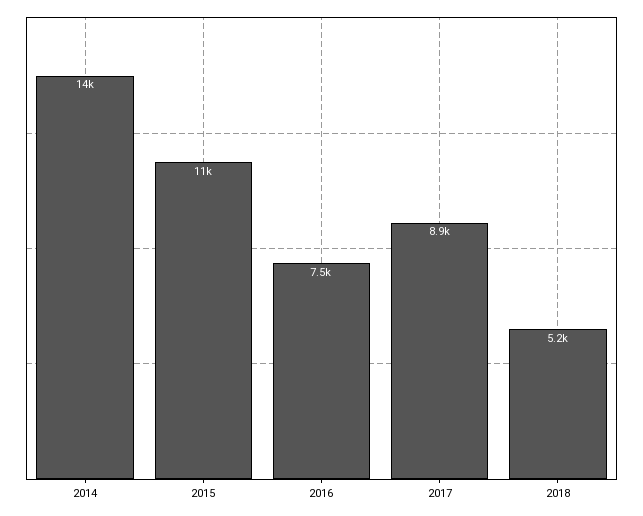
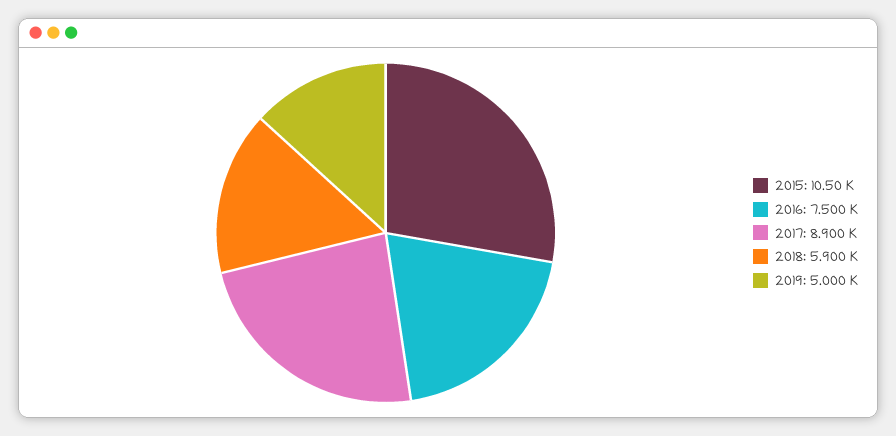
2014: 14000 -> none
2018: 5200 -> 5900
2019: none -> 5000

